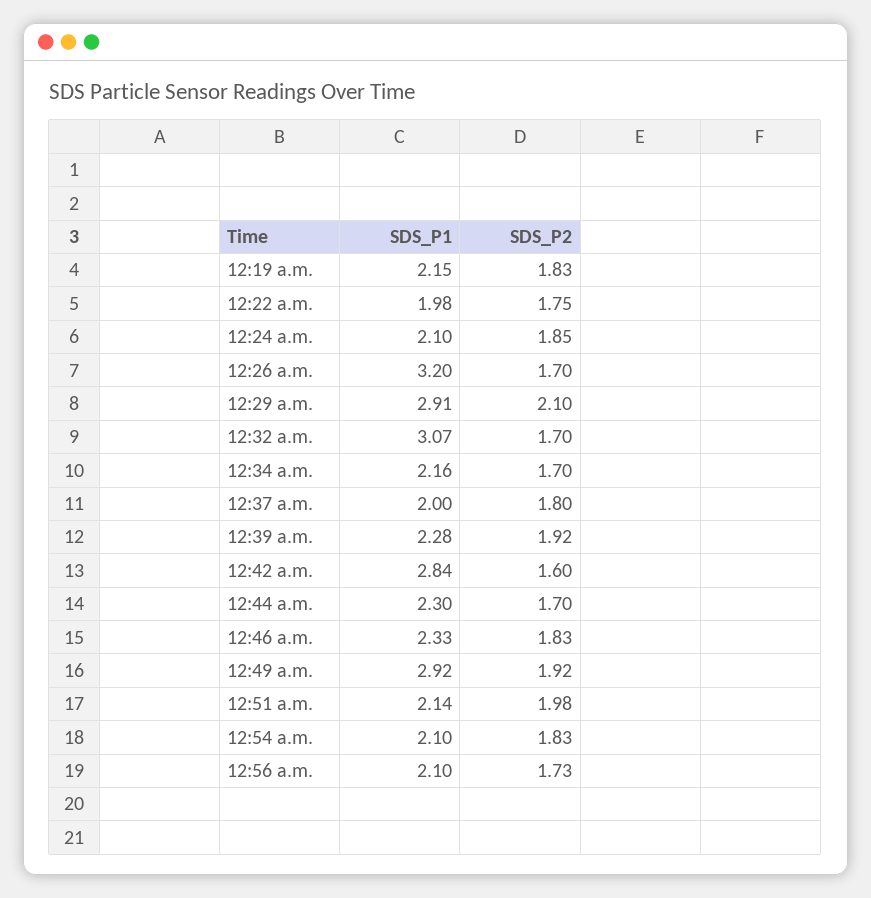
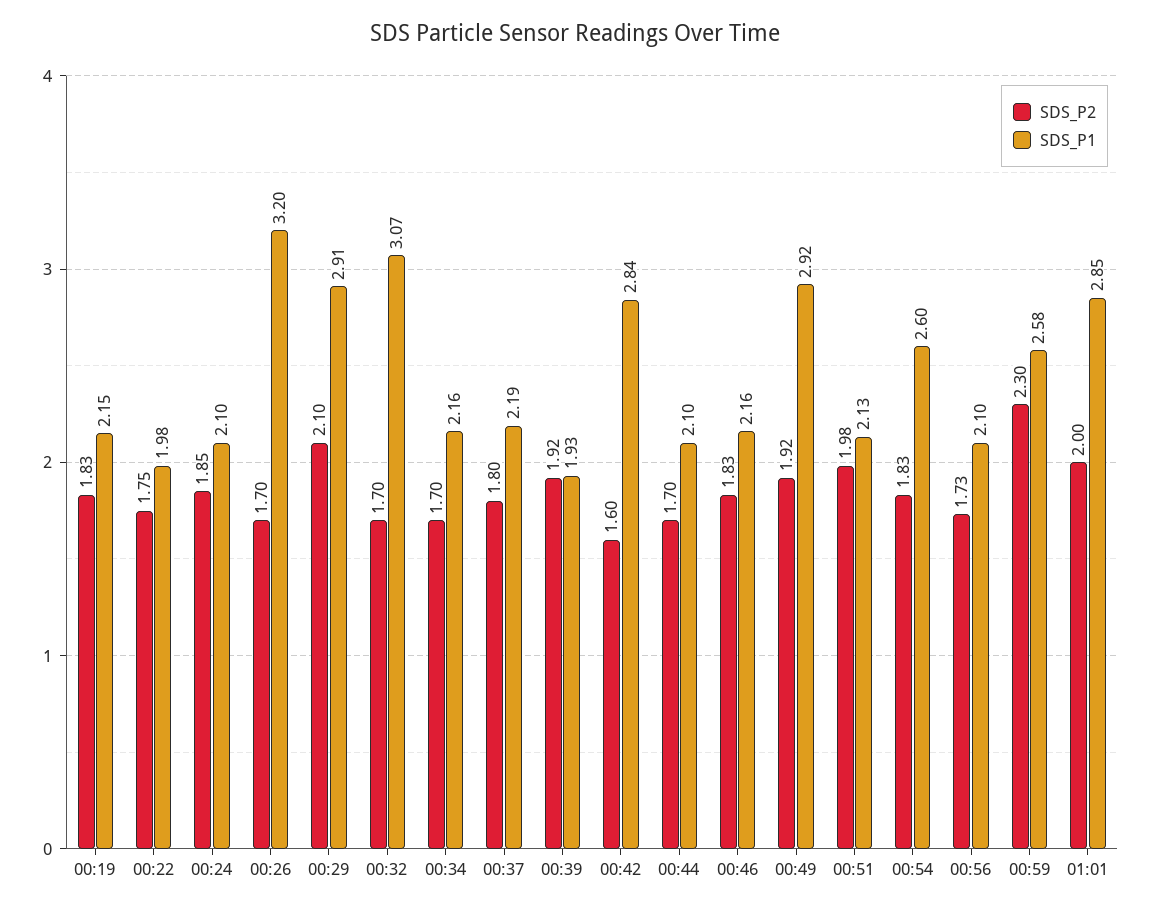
SDS_P1, 12:37 a.m.: 2 -> 2.19
SDS_P1, 12:39 a.m.: 2.28 -> 1.93
SDS_P1, 12:44 a.m.: 2.3 -> 2.1
SDS_P1, 12:46 a.m.: 2.33 -> 2.16
SDS_P1, 12:51 a.m.: 2.14 -> 2.13
SDS_P1, 12:54 a.m.: 2.1 -> 2.6
SDS_P2, 00:59: none -> 2.3
SDS_P1, 00:59: none -> 2.58
SDS_P2, 01:01: none -> 2
SDS_P1, 01:01: none -> 2.85

